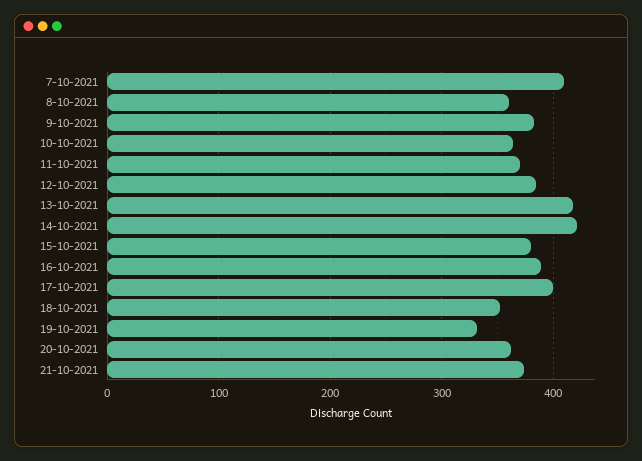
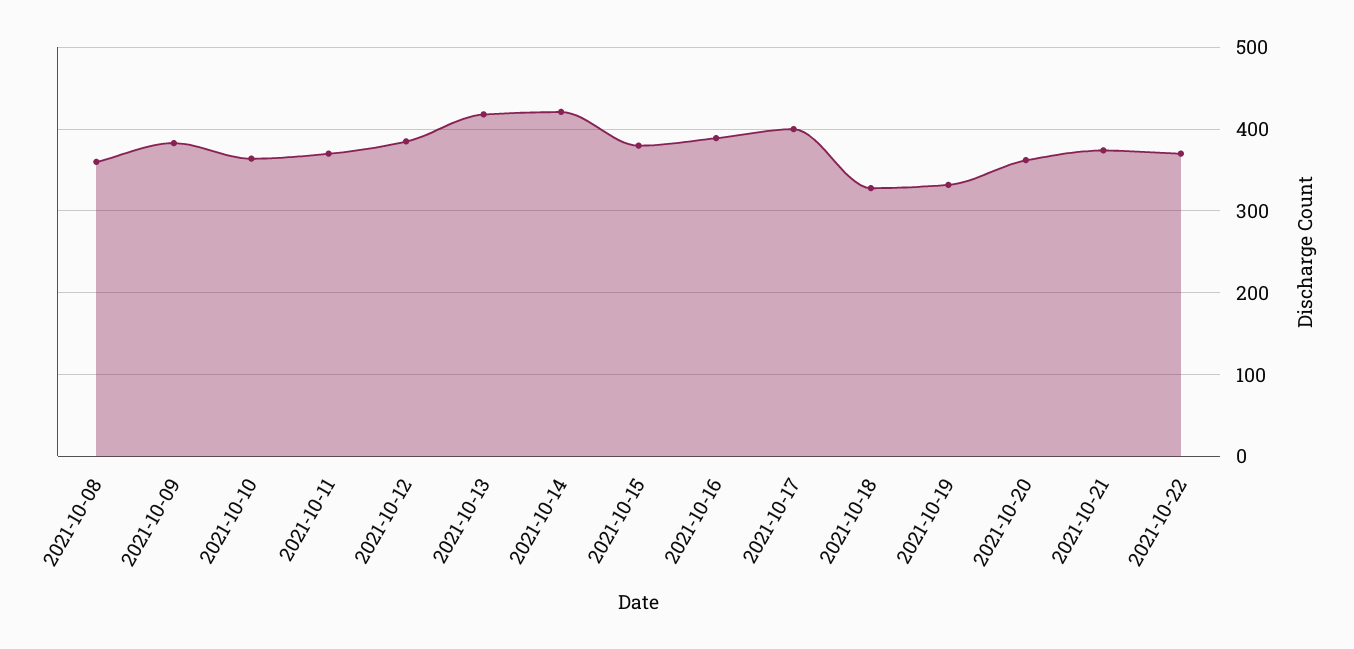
7-10-2021: 410 -> none
18-10-2021: 350 -> 330
2021-10-22: none -> 370

